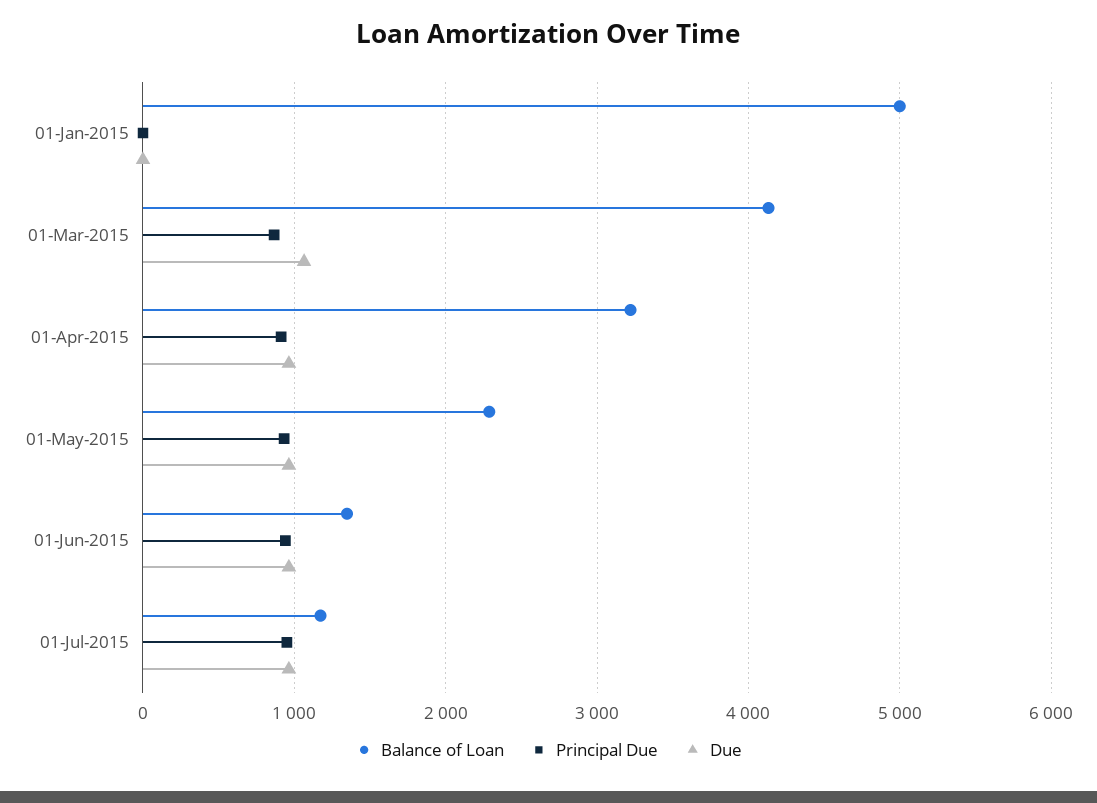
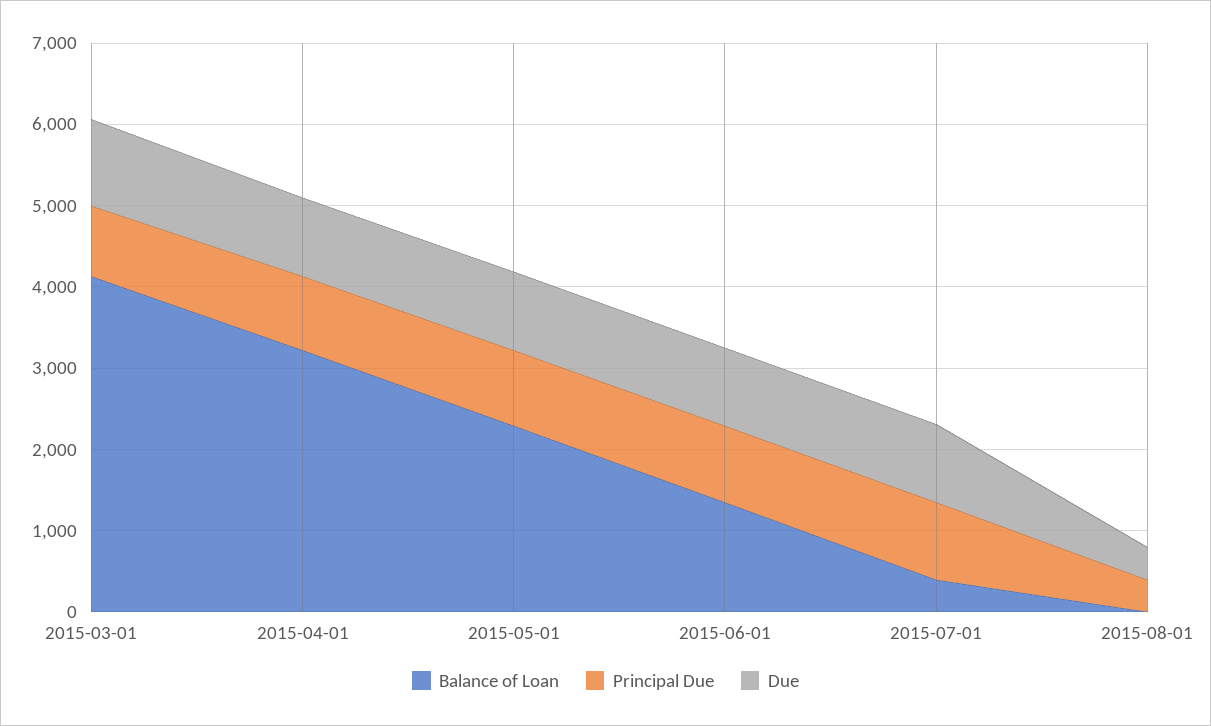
Balance of Loan, 01-Jan-2015: 5000 -> none
Principal Due, 01-Jan-2015: 0 -> none
Due, 01-Jan-2015: 0 -> none
Balance of Loan, 01-Jul-2015: 1200 -> 400
Balance of Loan, 2015-08-01: none -> 0
Principal Due, 2015-08-01: none -> 400
Due, 2015-08-01: none -> 400

